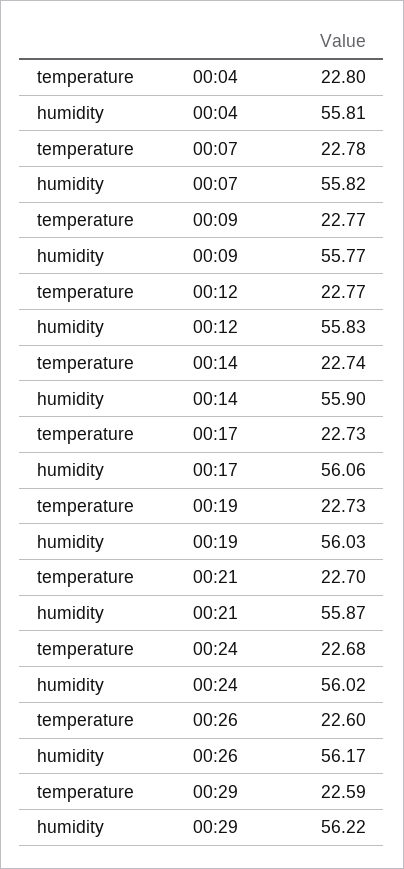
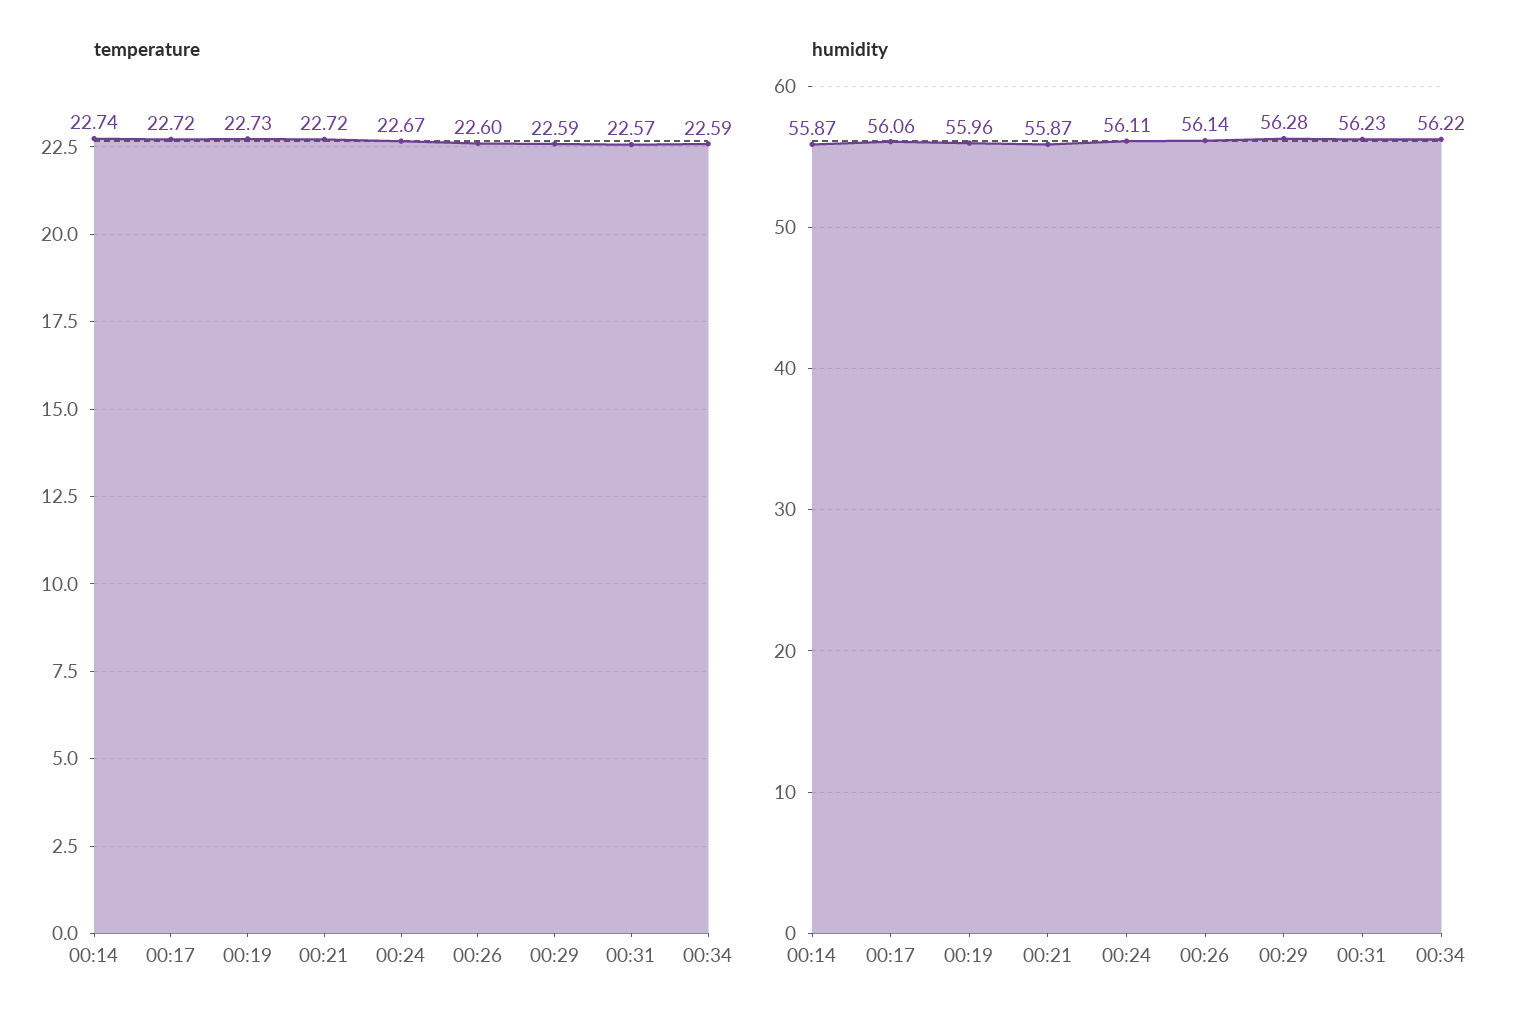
temperature, 00:04: 22.8 -> none
humidity, 00:04: 55.81 -> none
temperature, 00:07: 22.78 -> none
humidity, 00:07: 55.82 -> none
temperature, 00:09: 22.77 -> none
humidity, 00:09: 55.77 -> none
temperature, 00:12: 22.77 -> none
humidity, 00:12: 55.83 -> none
humidity, 00:14: 55.9 -> 55.87
temperature, 00:17: 22.73 -> 22.72
humidity, 00:19: 56.03 -> 55.96
temperature, 00:21: 22.7 -> 22.72
temperature, 00:24: 22.68 -> 22.67
humidity, 00:24: 56.02 -> 56.11
humidity, 00:26: 56.17 -> 56.14
humidity, 00:29: 56.22 -> 56.28
temperature, 00:31: none -> 22.57
temperature, 00:34: none -> 22.59
humidity, 00:31: none -> 56.23
humidity, 00:34: none -> 56.22

